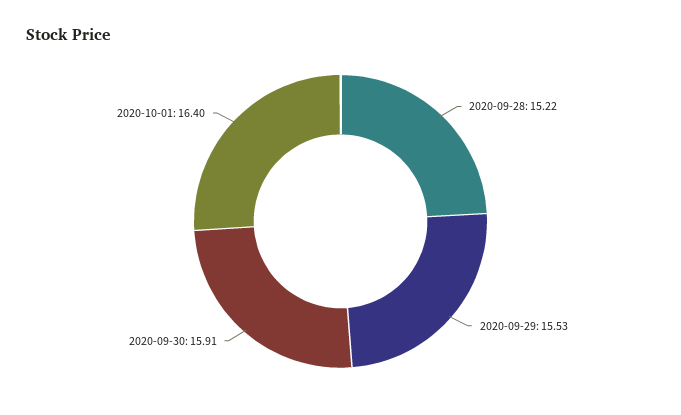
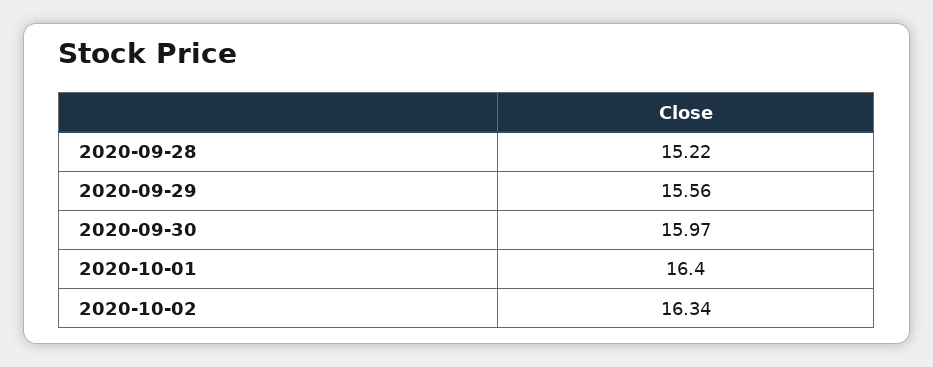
2020-09-29: 15.53 -> 15.56
2020-09-30: 15.91 -> 15.97
2020-10-02: none -> 16.34

